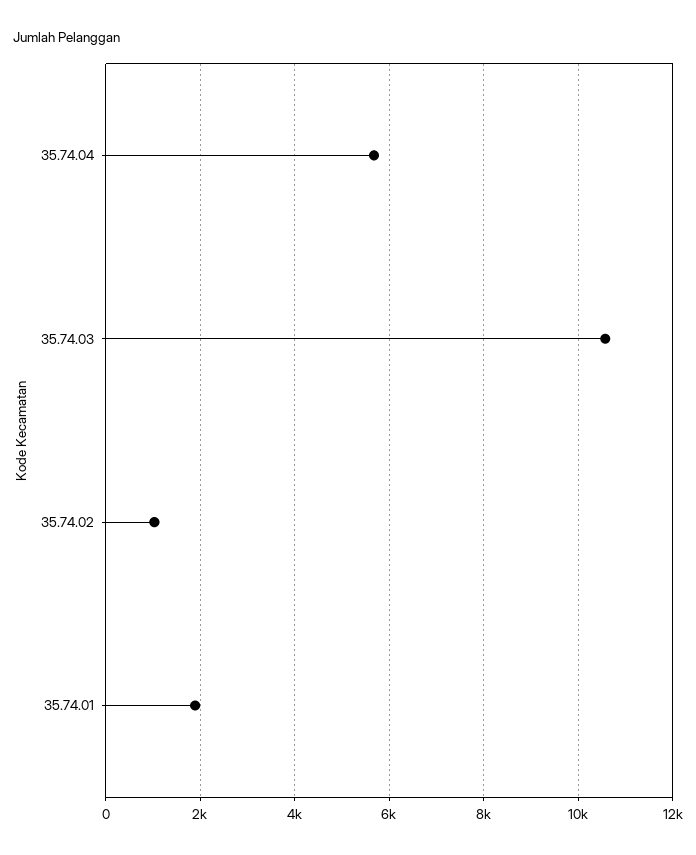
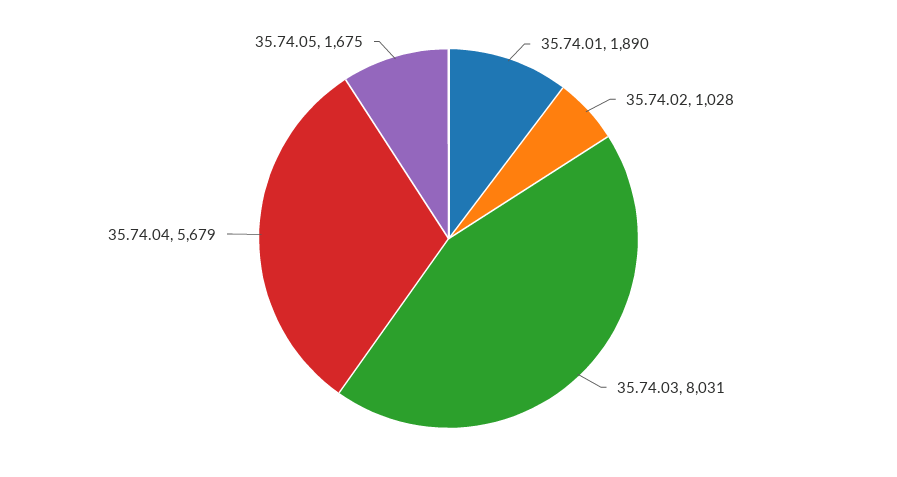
35.74.03: 10600 -> 8031
35.74.05: none -> 1675

